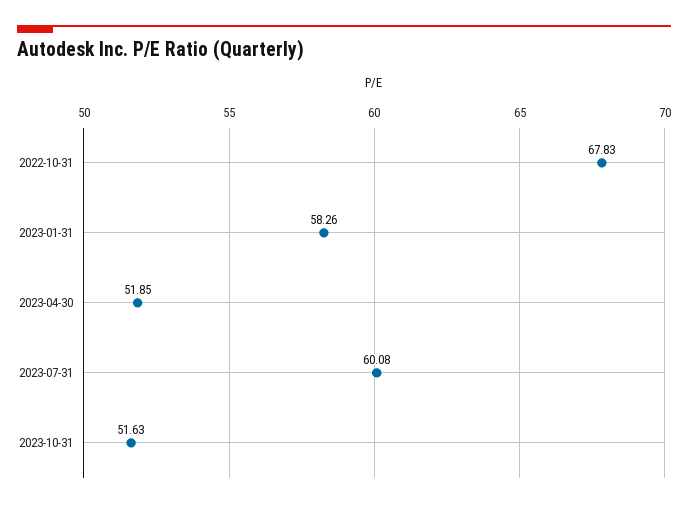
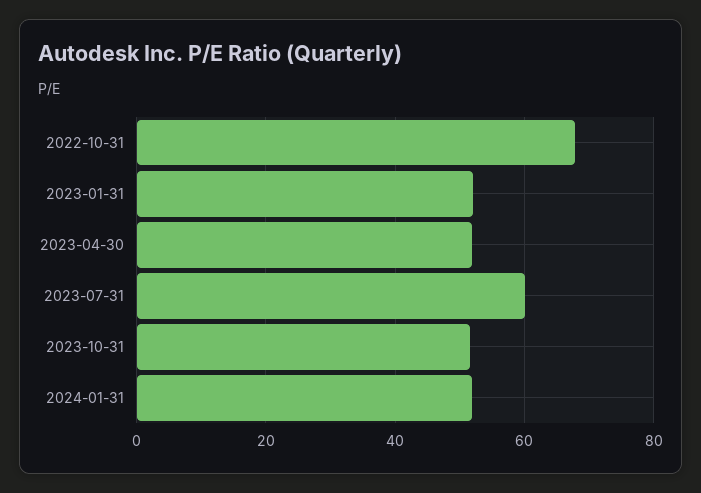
2023-01-31: 58.26 -> 52
2024-01-31: none -> 52

